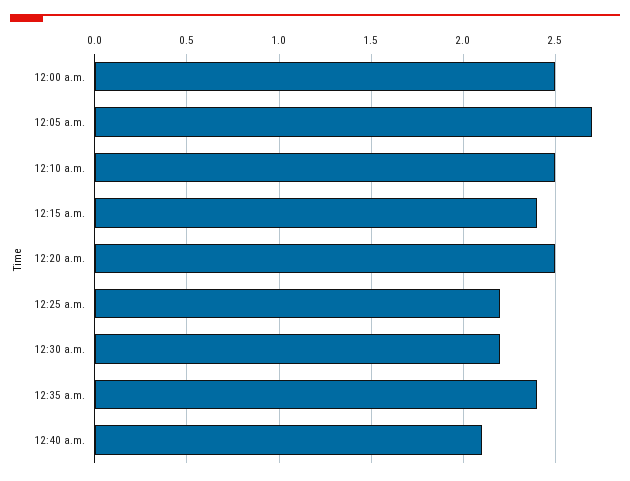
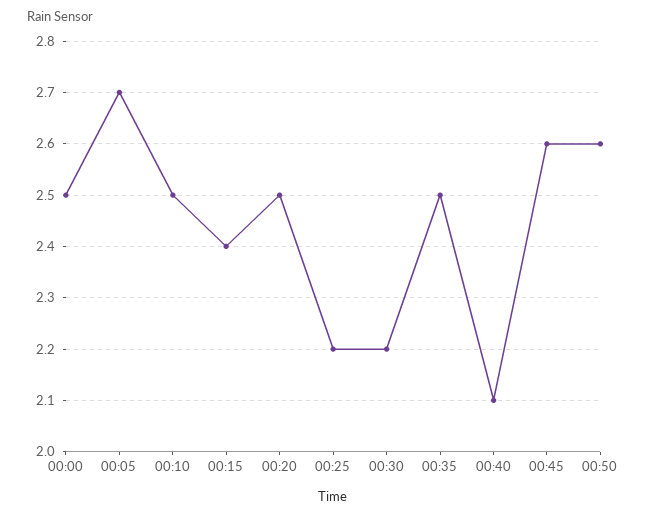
12:35 a.m.: 2.4 -> 2.5
00:45: none -> 2.6
00:50: none -> 2.6

